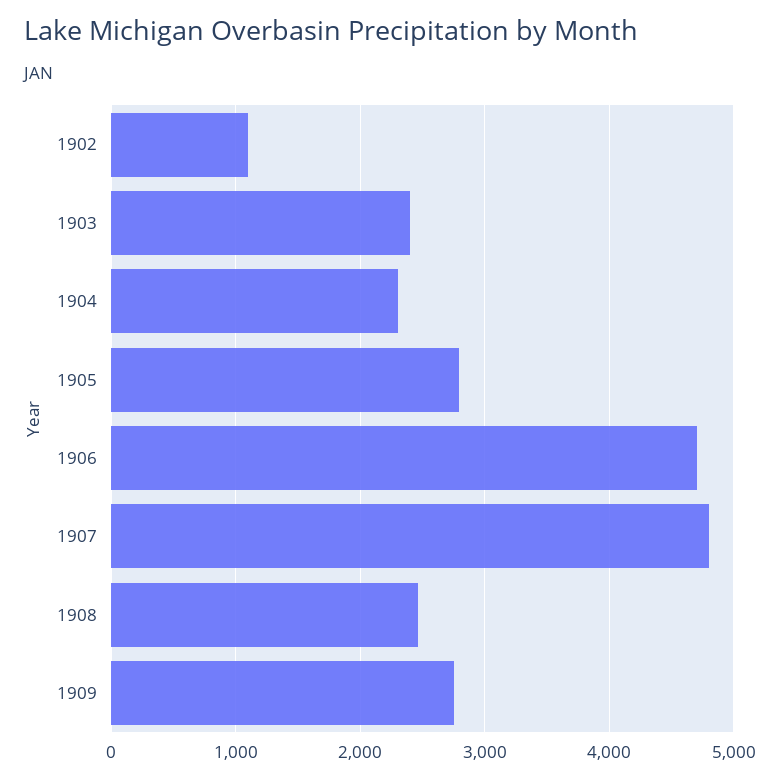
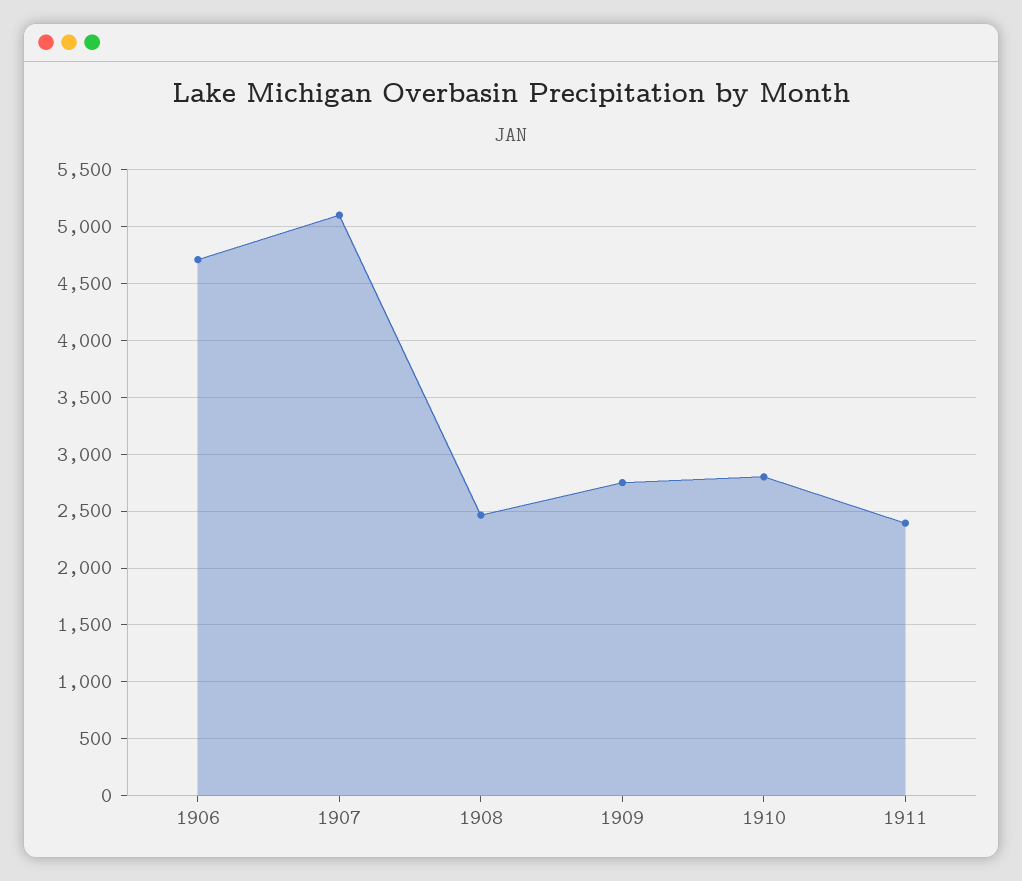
1902: 1100 -> none
1903: 2400 -> none
1904: 2300 -> none
1905: 2800 -> none
1907: 4800 -> 5100
1910: none -> 2800
1911: none -> 2400

